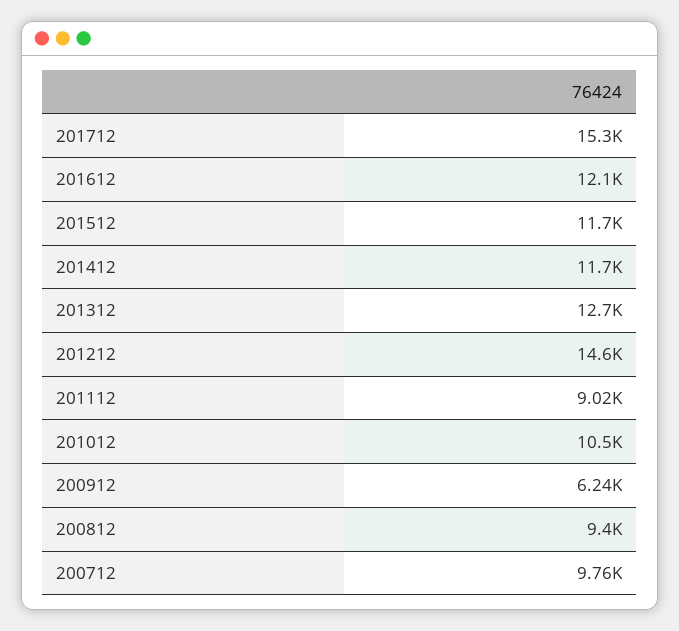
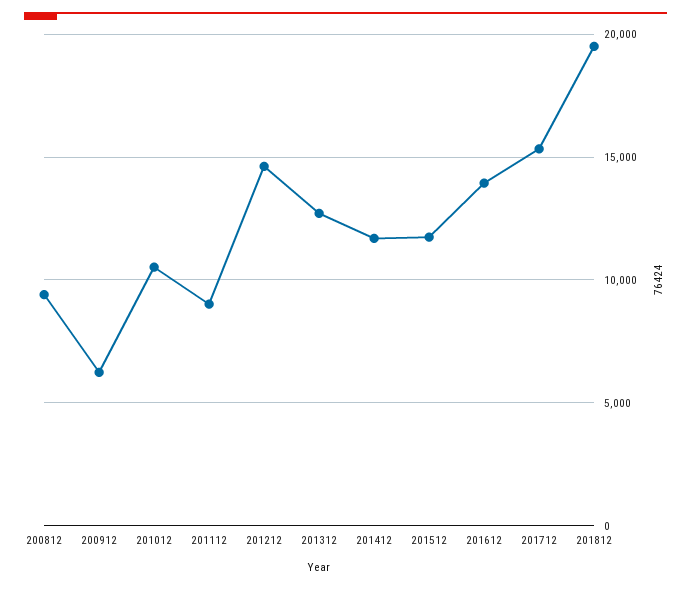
201612: 12100 -> 14000
200712: 9760 -> none
201812: none -> 19500

